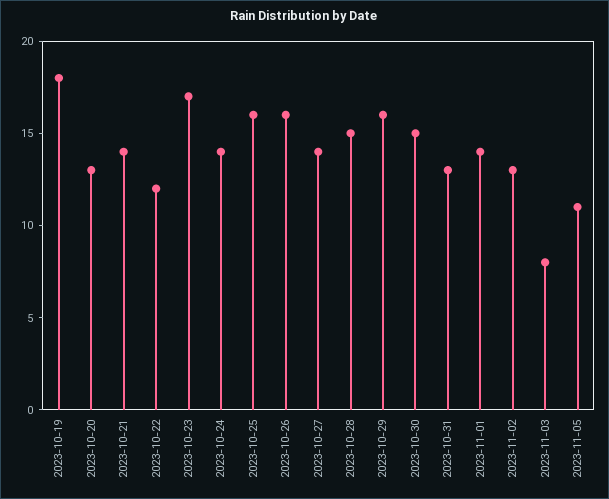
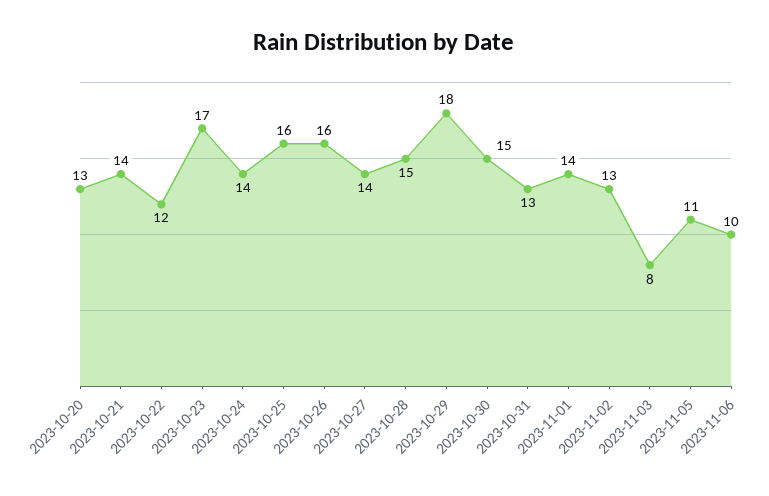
2023-10-19: 18 -> none
2023-10-29: 16 -> 18
2023-11-06: none -> 10

